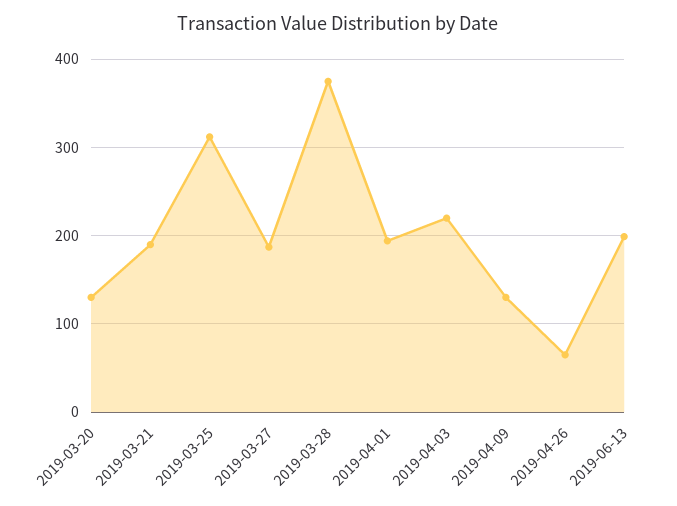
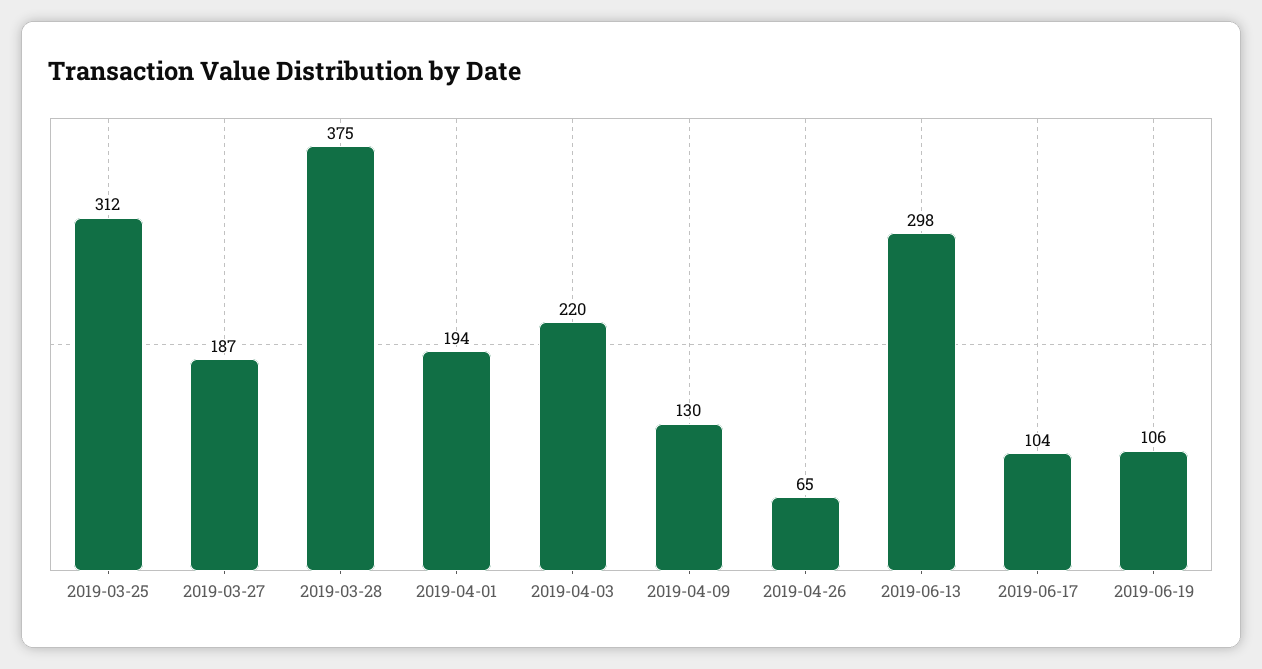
2019-03-20: 130 -> none
2019-03-21: 190 -> none
2019-06-13: 200 -> 298
2019-06-17: none -> 104
2019-06-19: none -> 106

